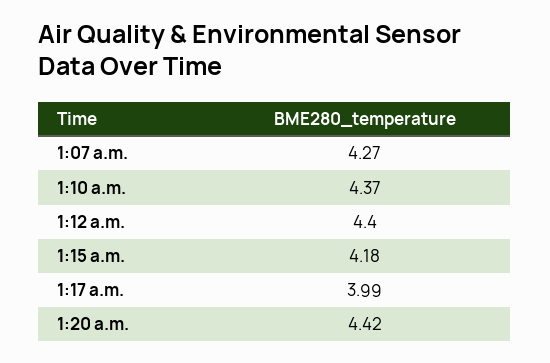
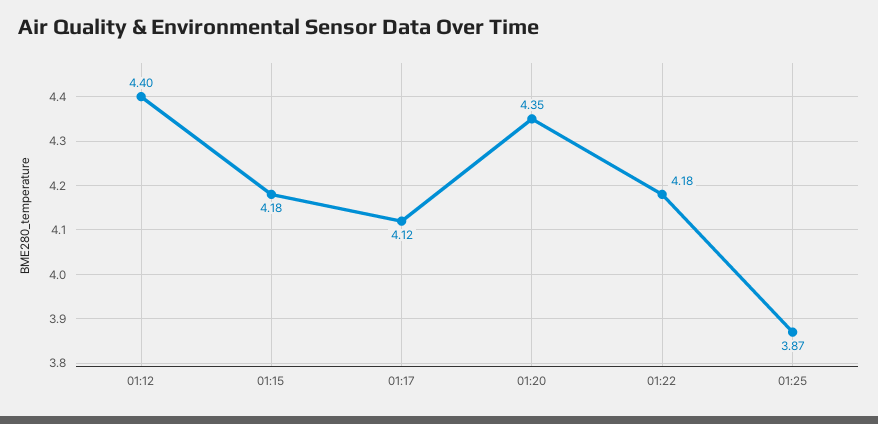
1:07 a.m.: 4.27 -> none
1:10 a.m.: 4.37 -> none
1:17 a.m.: 3.99 -> 4.12
1:20 a.m.: 4.42 -> 4.35
01:22: none -> 4.18
01:25: none -> 3.87

